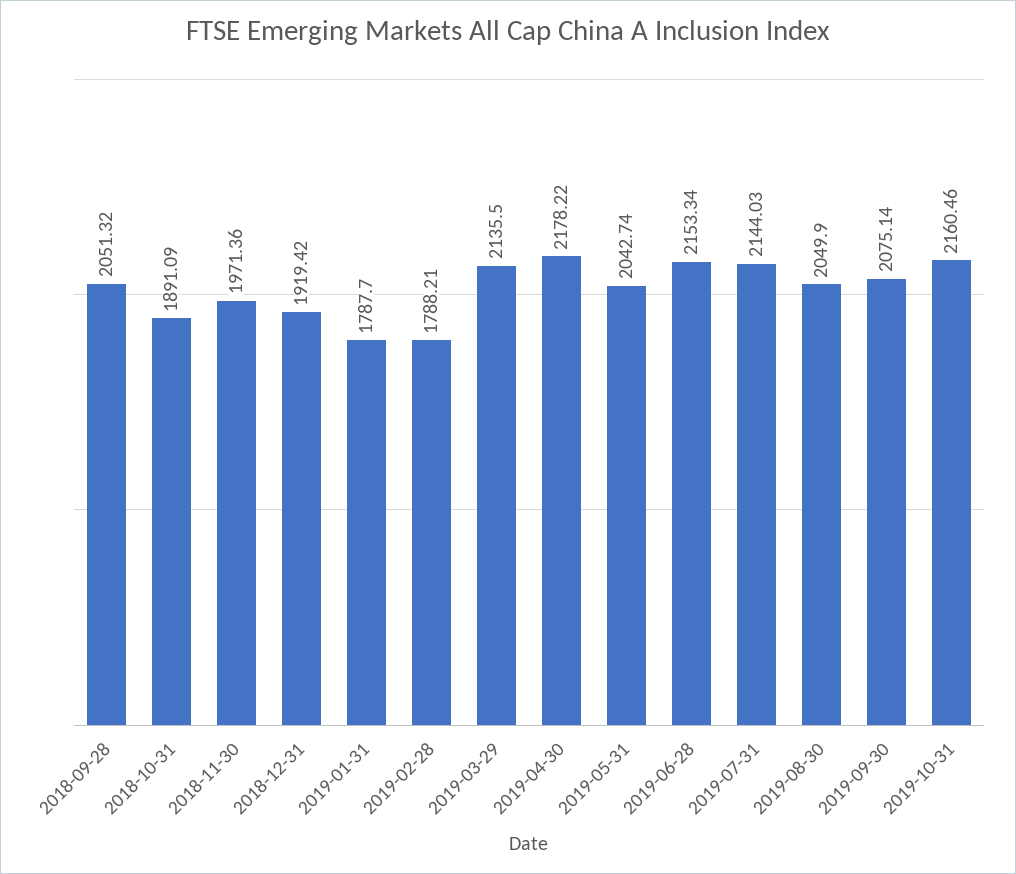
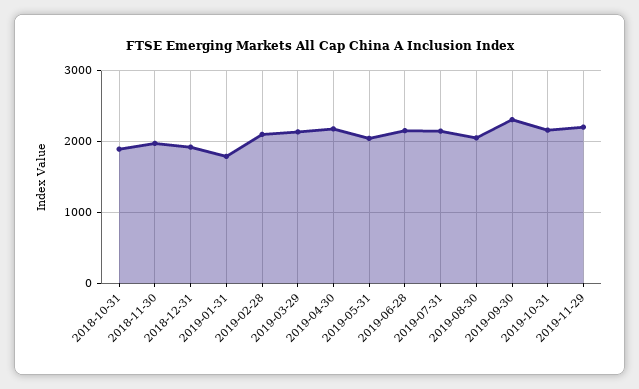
2018-09-28: 2051.32 -> none
2019-02-28: 1788.21 -> 2100
2019-09-30: 2075.14 -> 2300
2019-11-29: none -> 2200

